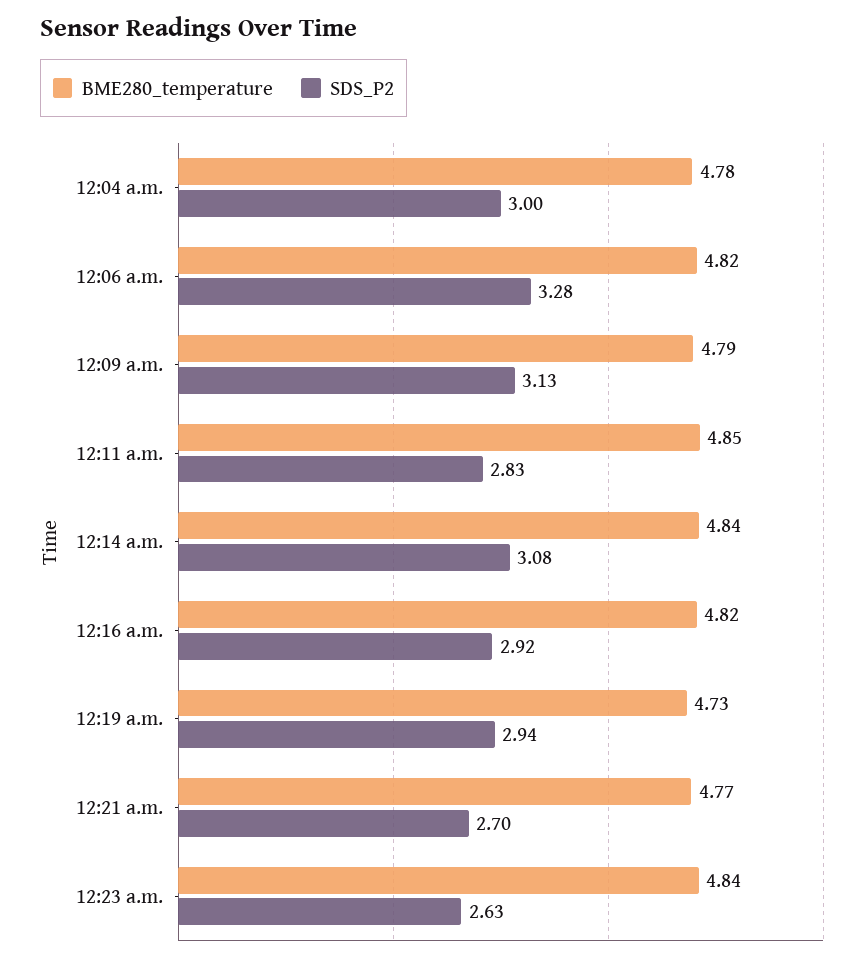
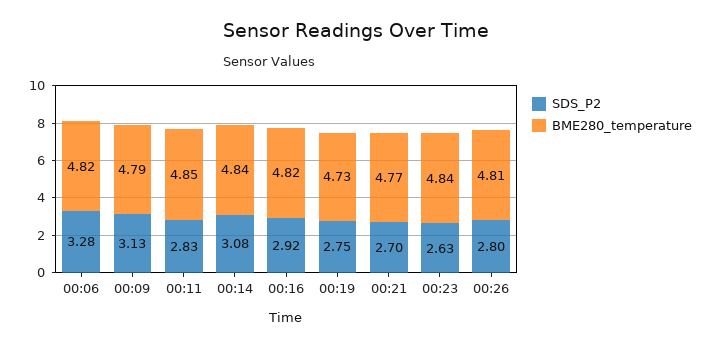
BME280_temperature, 12:04 a.m.: 4.78 -> none
SDS_P2, 12:04 a.m.: 3 -> none
SDS_P2, 12:19 a.m.: 2.94 -> 2.75
SDS_P2, 00:26: none -> 2.8
BME280_temperature, 00:26: none -> 4.81

